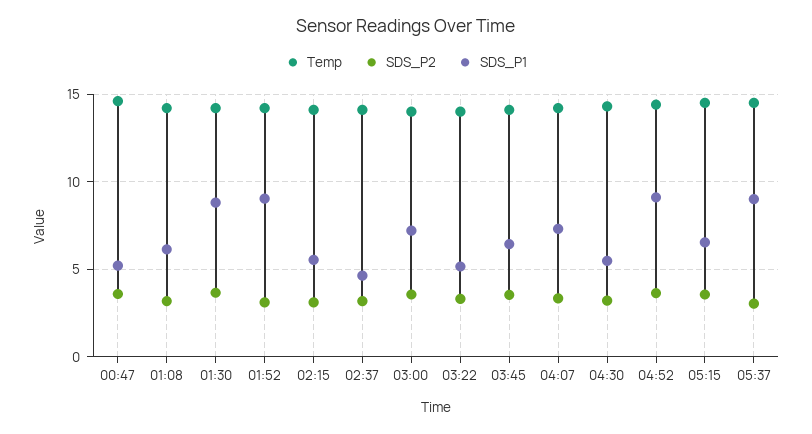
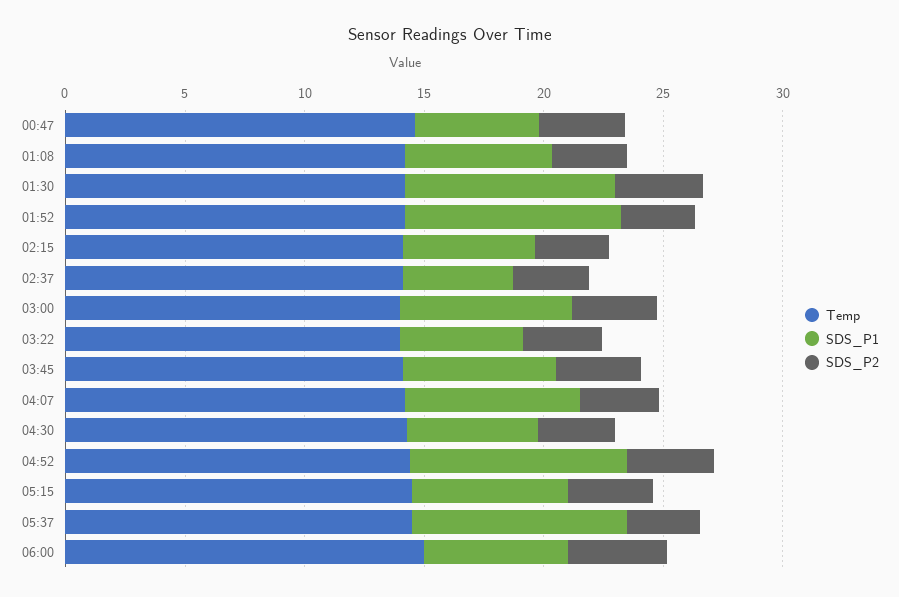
Temp, 06:00: none -> 15
SDS_P1, 06:00: none -> 6
SDS_P2, 06:00: none -> 4

